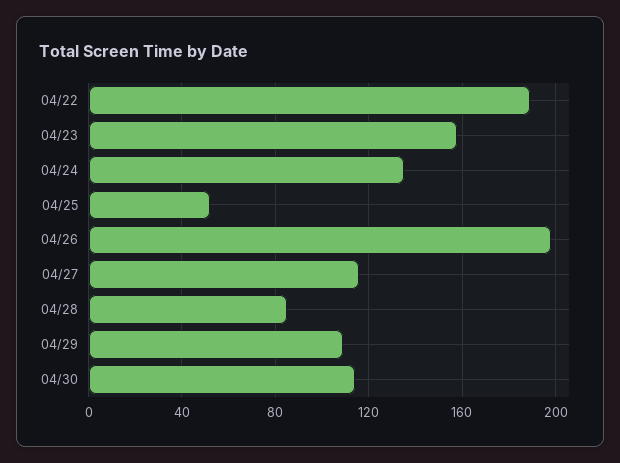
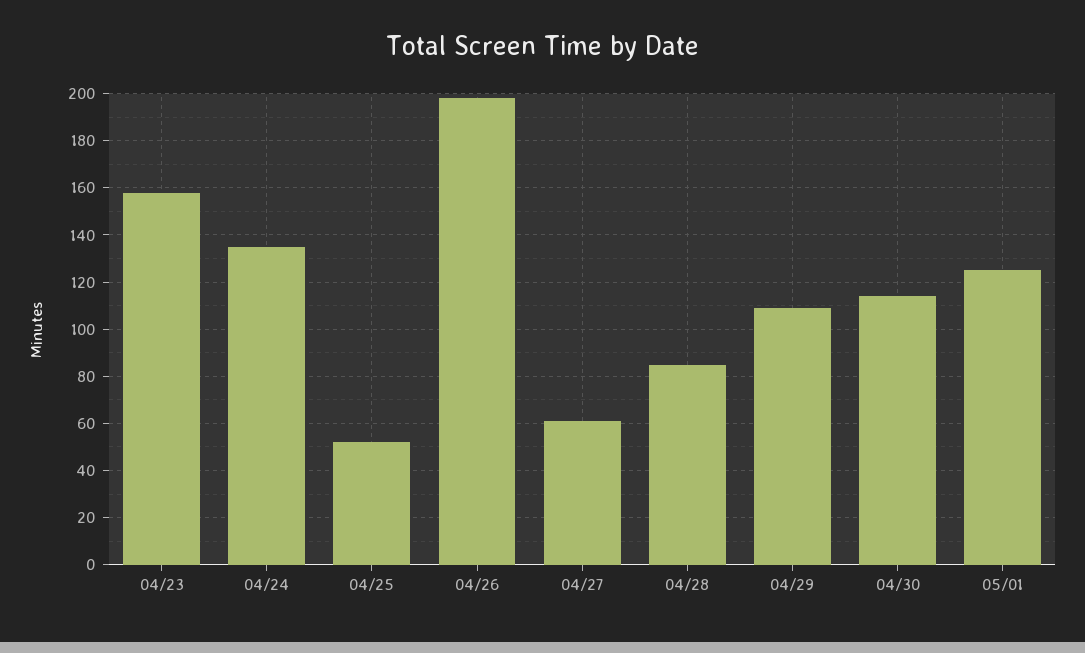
04/22: 190 -> none
04/27: 115 -> 60
05/01: none -> 125

